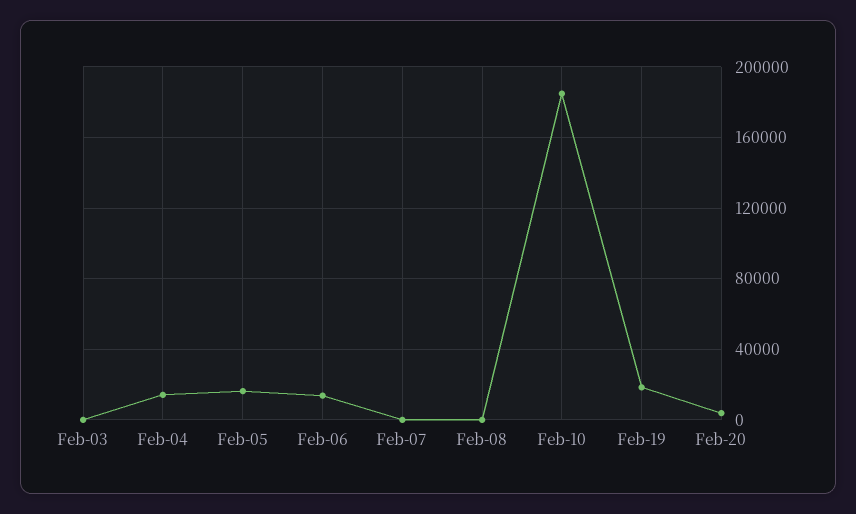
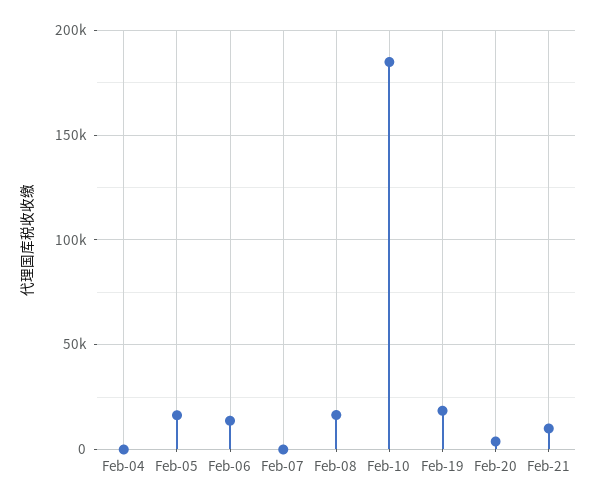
Feb-03: 0 -> none
Feb-04: 15000 -> 0
Feb-08: 0 -> 15000
Feb-21: none -> 10000

